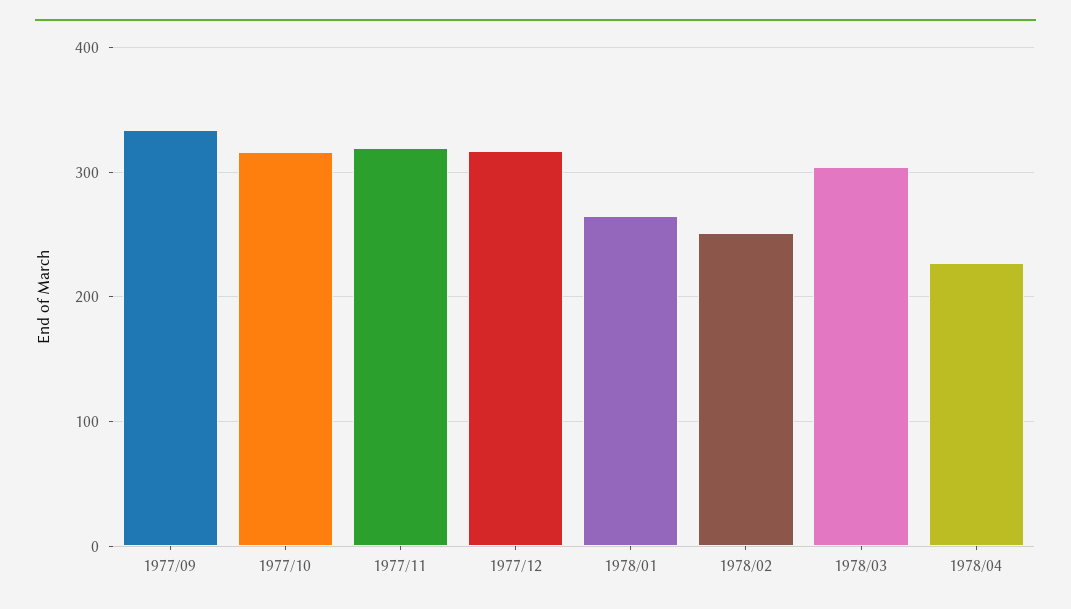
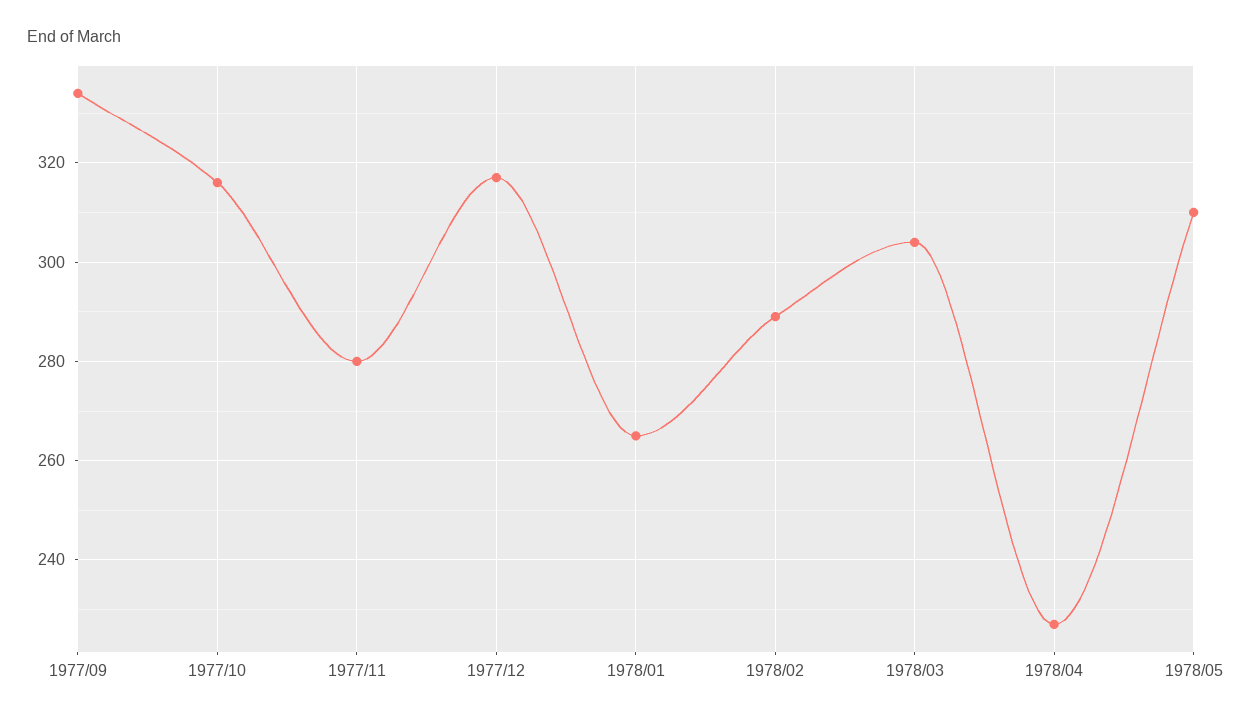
1977/11: 320 -> 280
1978/02: 250 -> 290
1978/05: none -> 310

